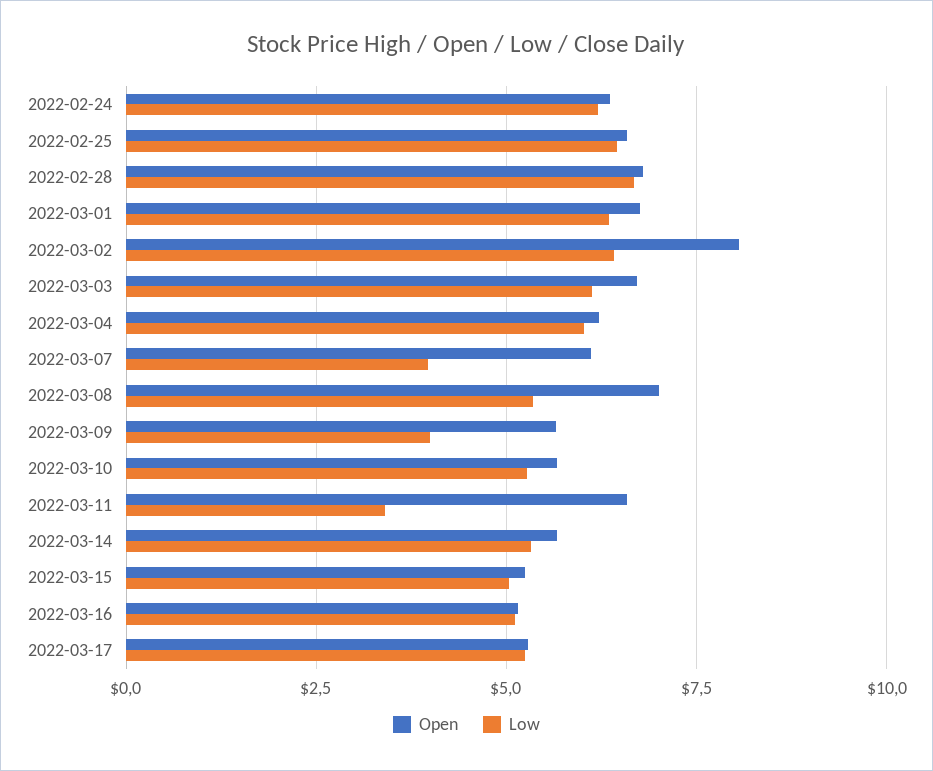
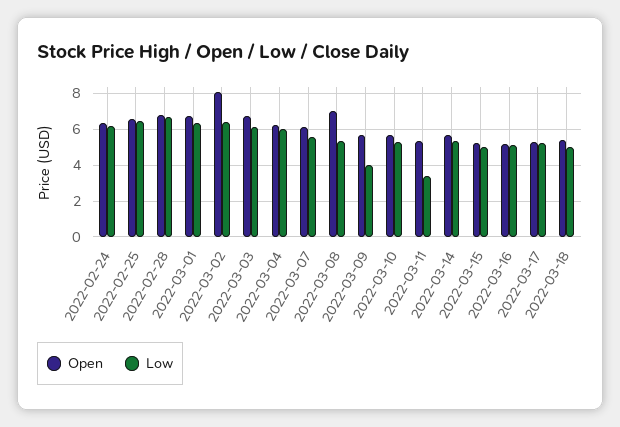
Low, 2022-03-07: 4 -> 5.5
Open, 2022-03-11: 6.5 -> 5.5
Open, 2022-03-18: none -> 5.5
Low, 2022-03-18: none -> 5

